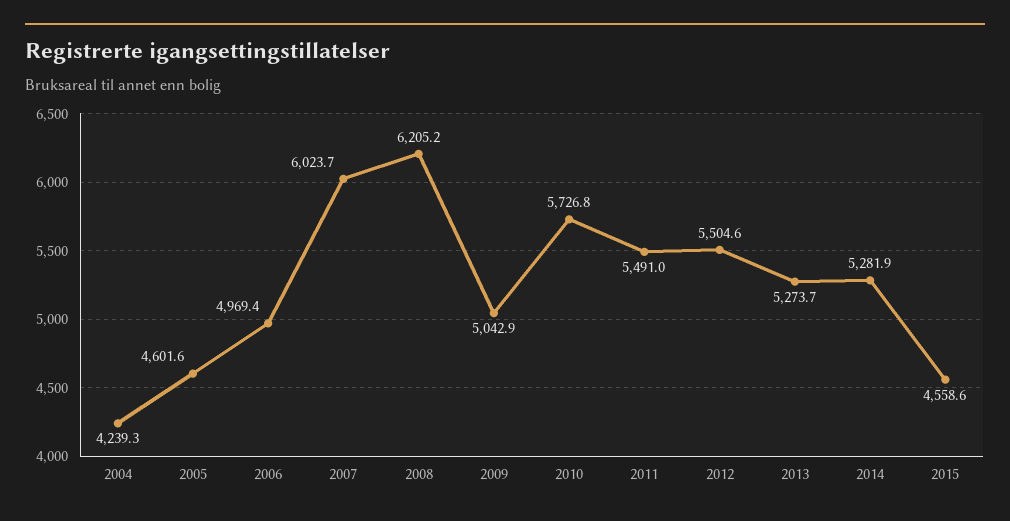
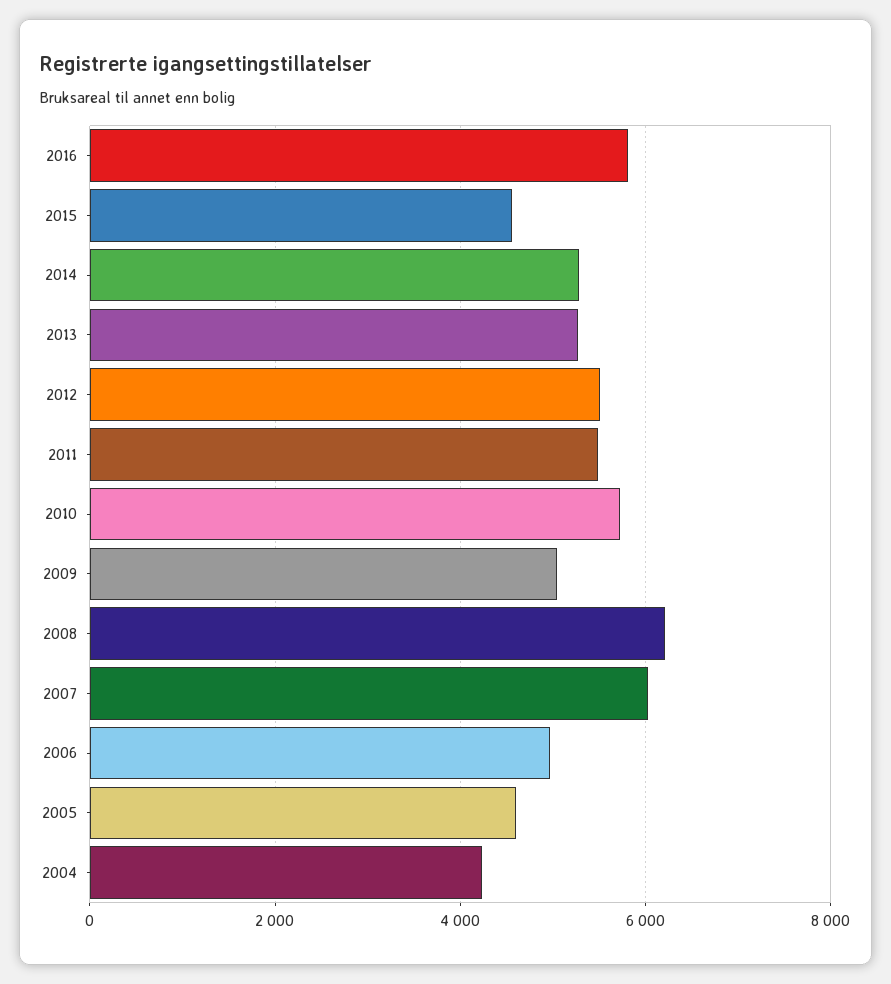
2016: none -> 5800

